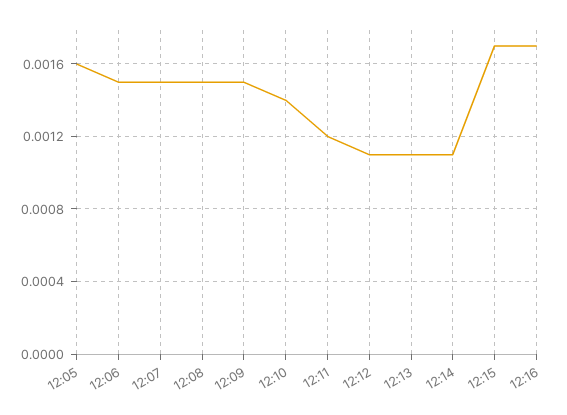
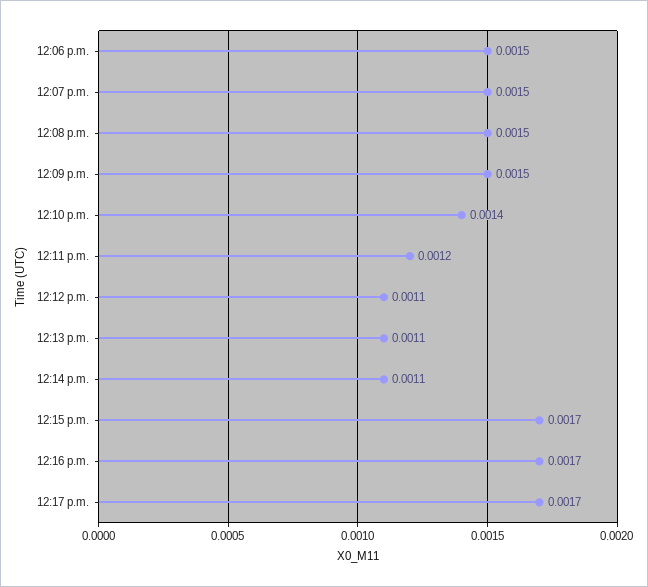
12:05: 0.0016 -> none
12:17 p.m.: none -> 0.0017

